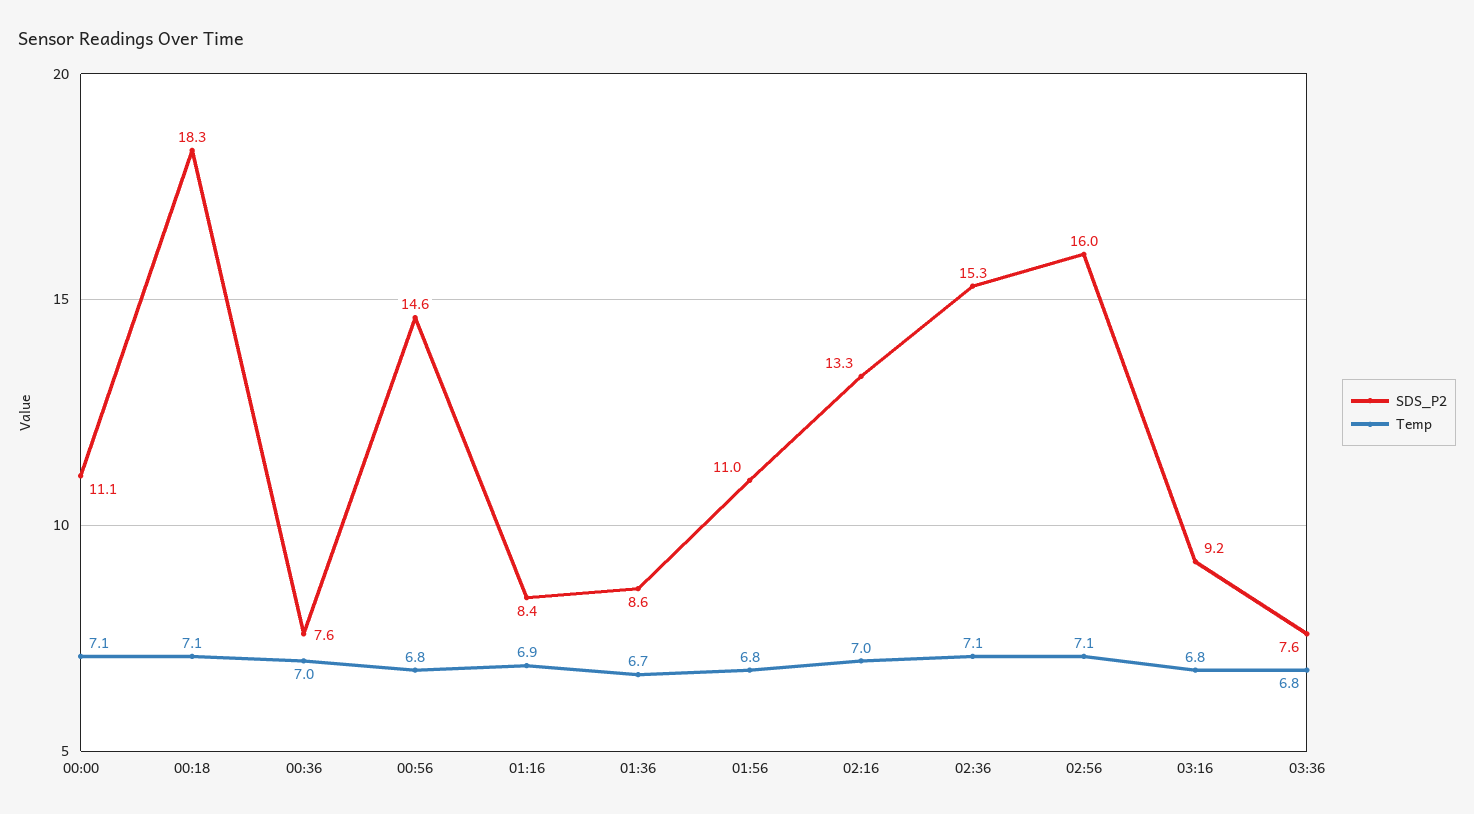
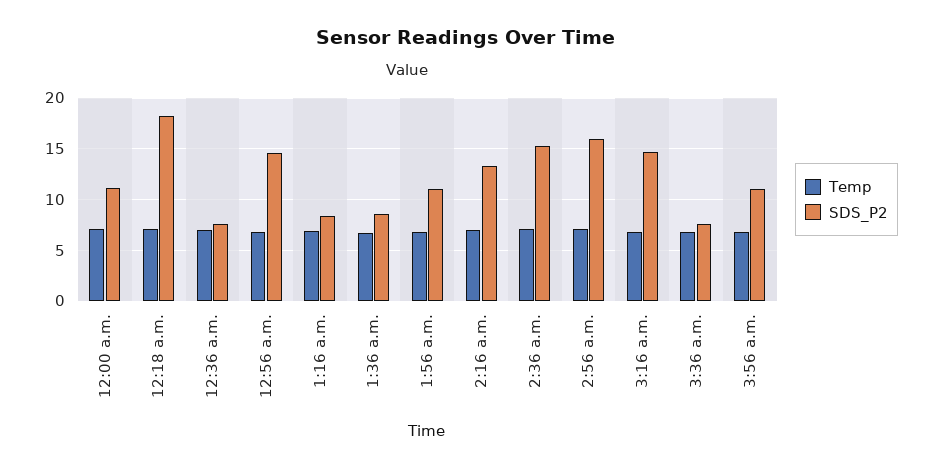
SDS_P2, 03:16: 9.2 -> 15
Temp, 3:56 a.m.: none -> 7
SDS_P2, 3:56 a.m.: none -> 11

